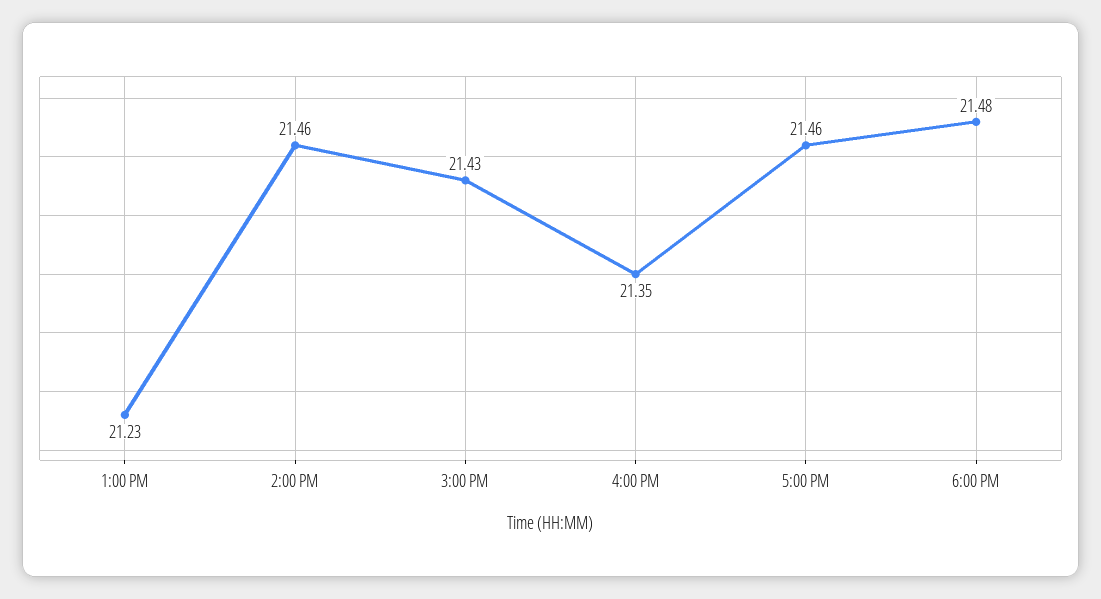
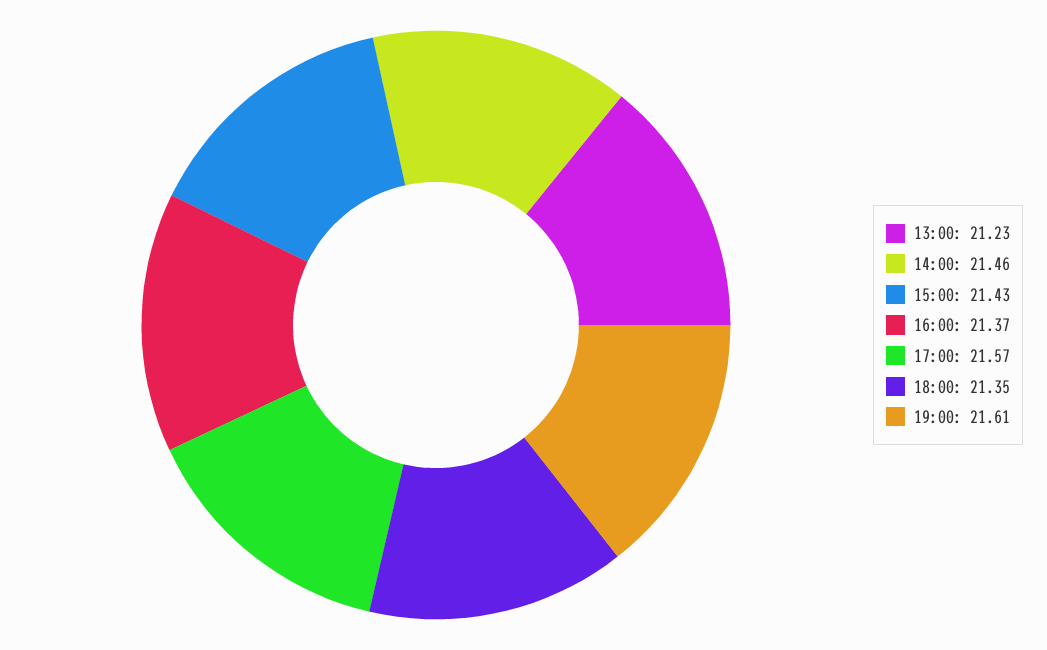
4:00 PM: 21.35 -> 21.37
5:00 PM: 21.46 -> 21.57
6:00 PM: 21.48 -> 21.35
19:00: none -> 21.61

